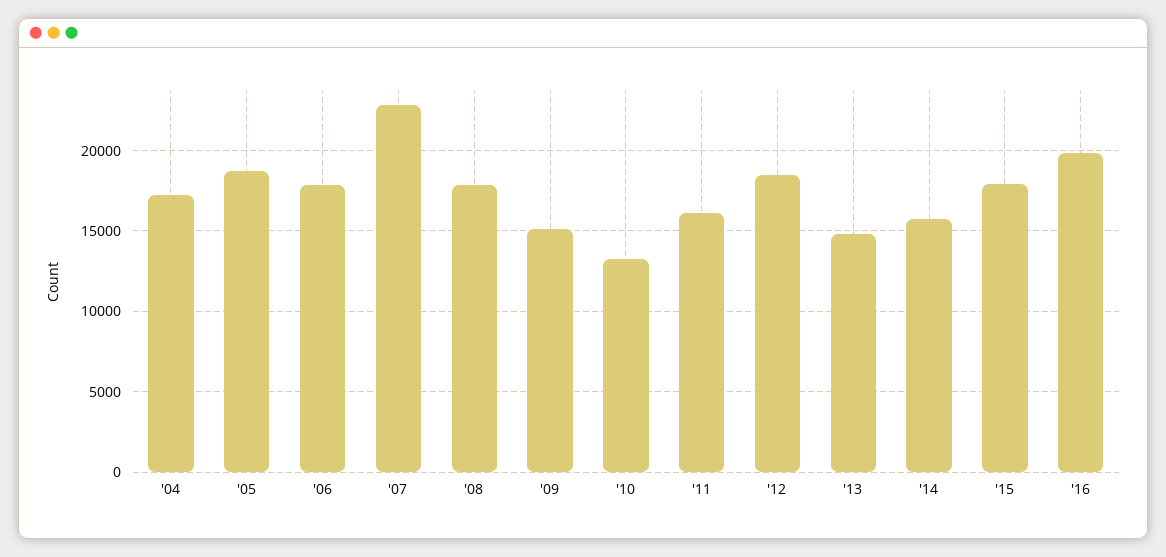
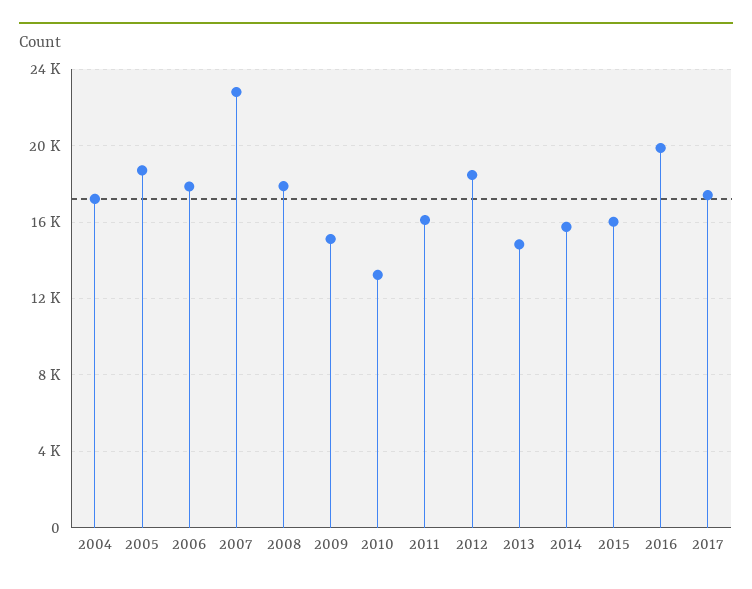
'15: 18000 -> 16000
2017: none -> 17500

